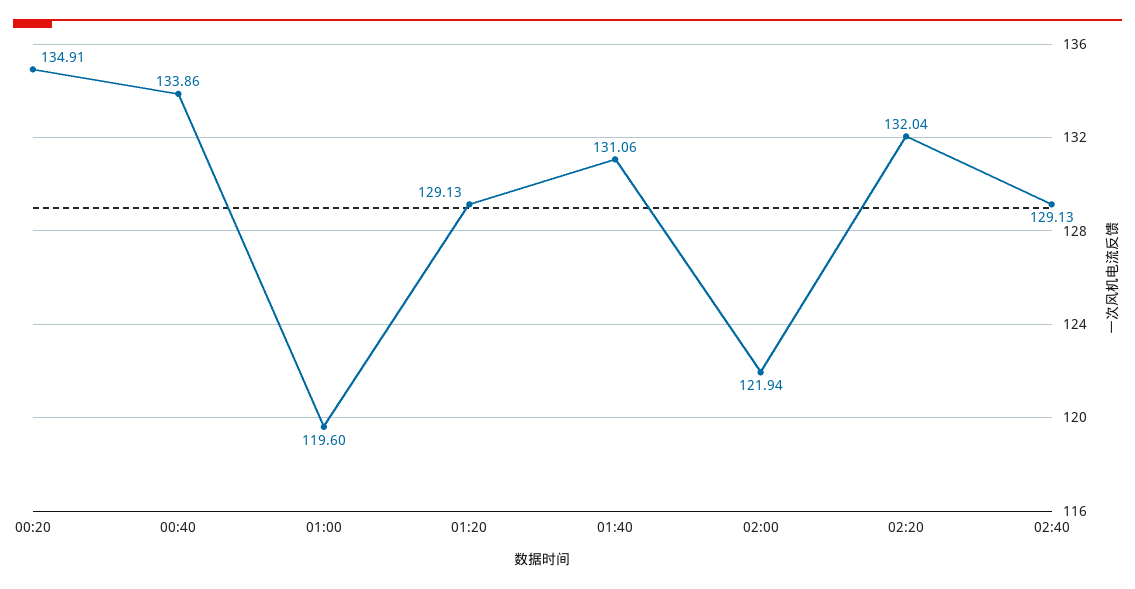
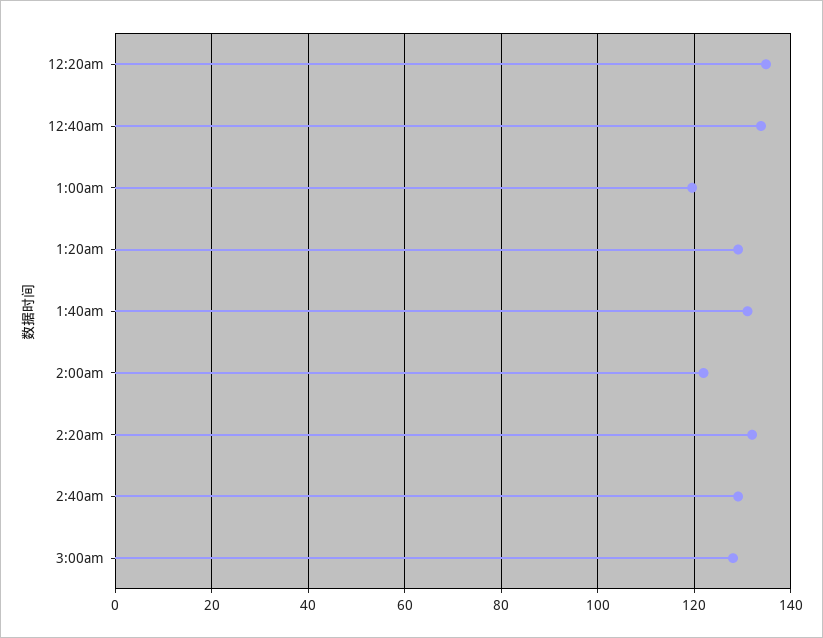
3:00am: none -> 128

